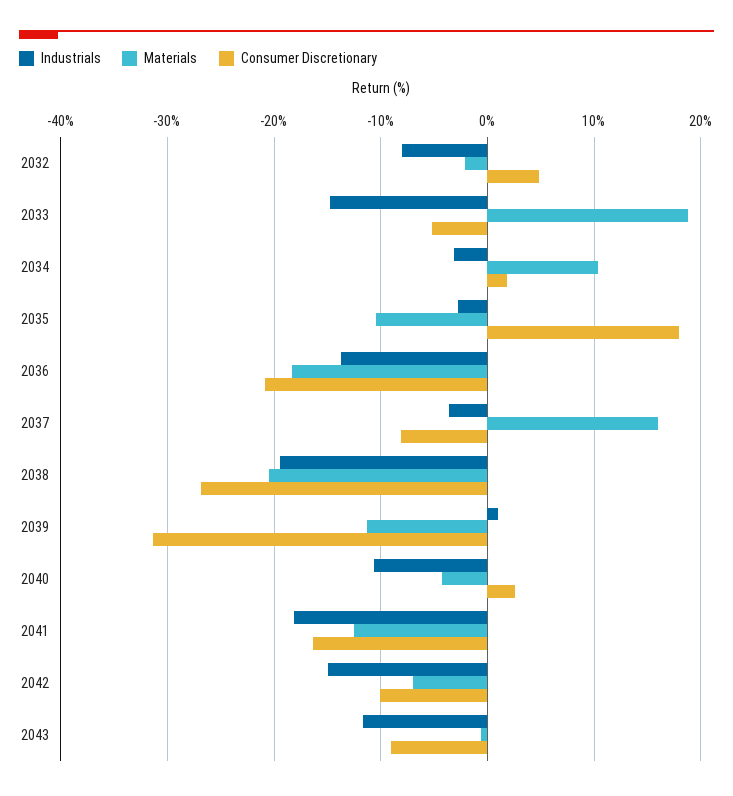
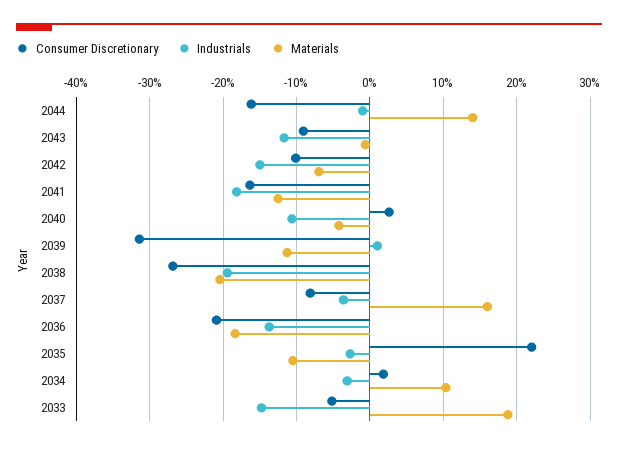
Industrials, 2032: -8 -> none
Materials, 2032: -2 -> none
Consumer Discretionary, 2032: 5 -> none
Consumer Discretionary, 2035: 18 -> 22
Consumer Discretionary, 2044: none -> -16
Industrials, 2044: none -> -1
Materials, 2044: none -> 14

